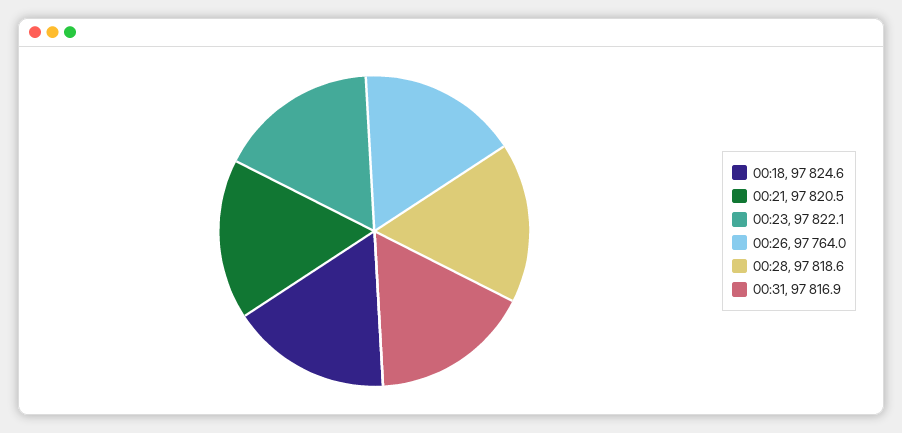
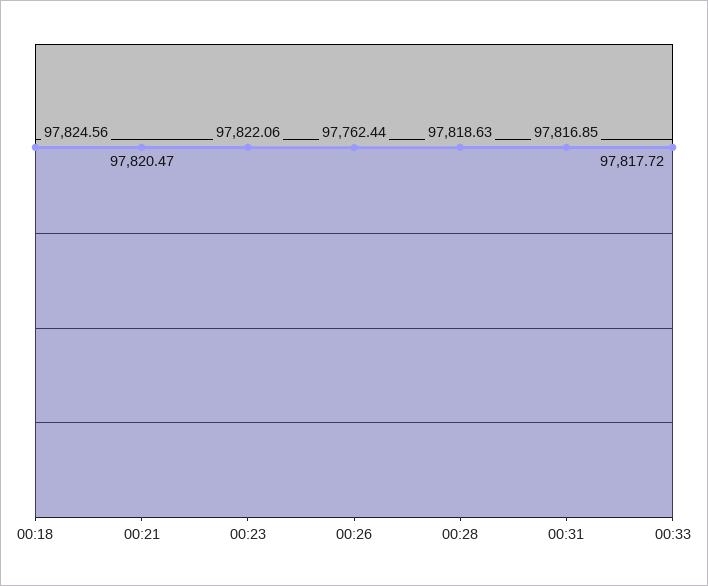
00:26: 97764 -> 97762.44
00:33: none -> 97817.72

